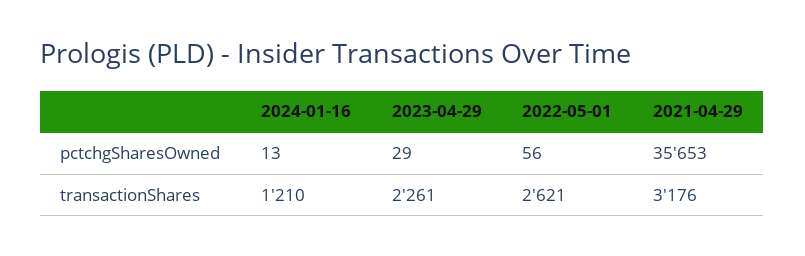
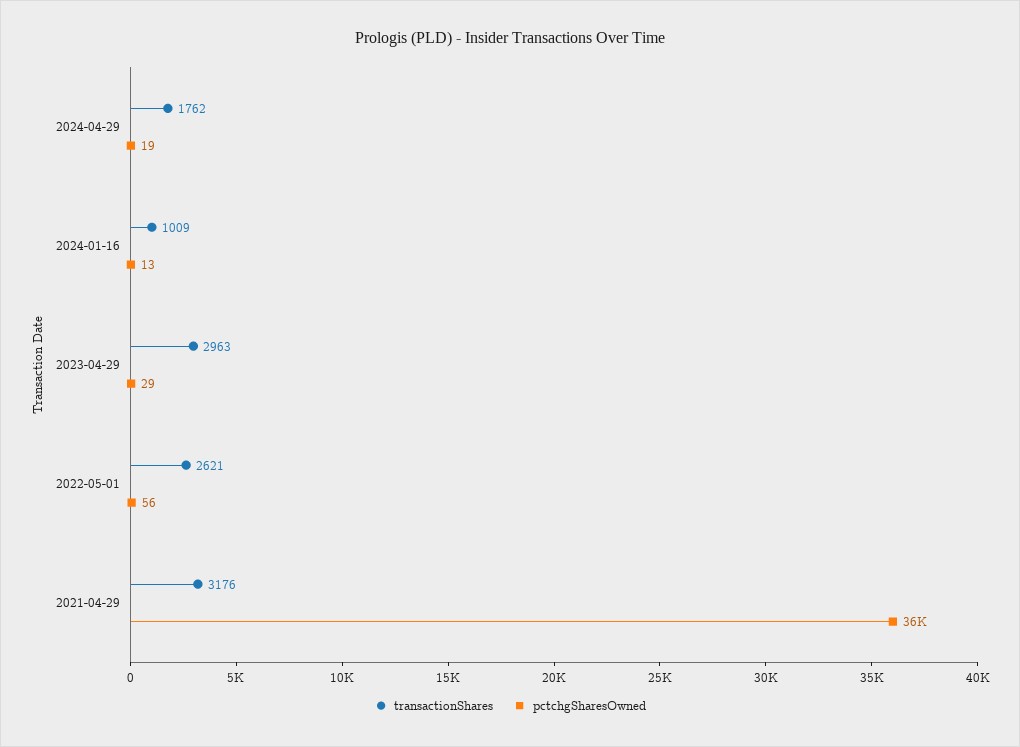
transactionShares, 2024-01-16: 1210 -> 1009
transactionShares, 2023-04-29: 2261 -> 2963
transactionShares, 2024-04-29: none -> 1762
pctchgSharesOwned, 2024-04-29: none -> 19

